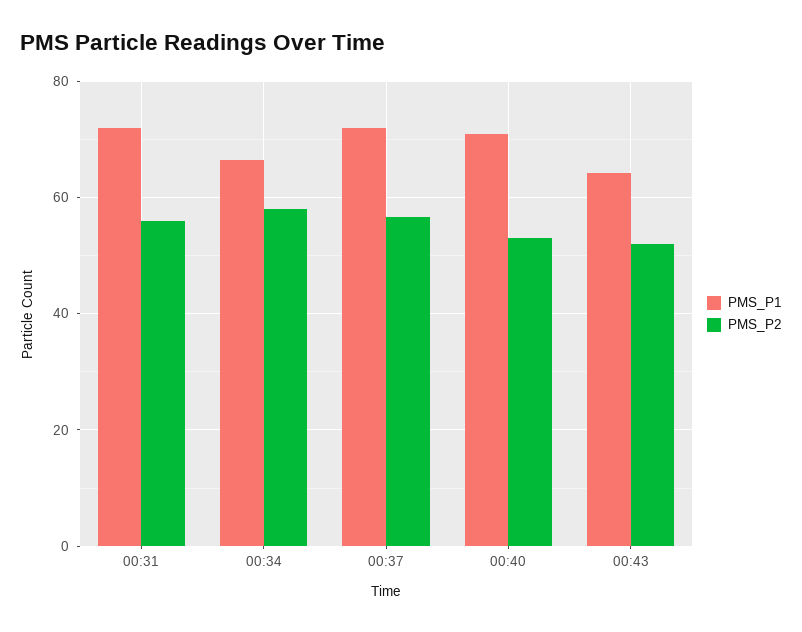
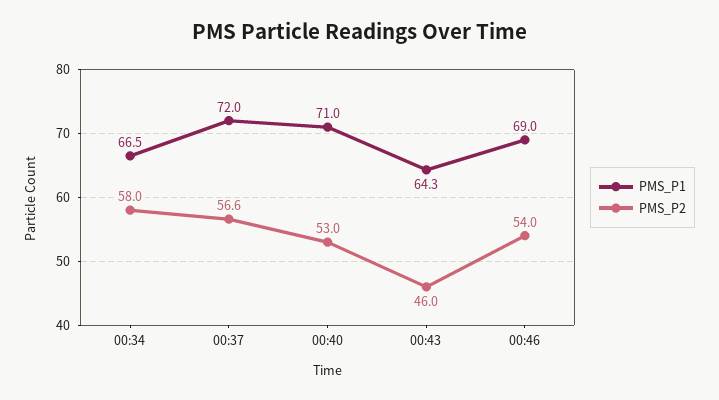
PMS_P1, 00:31: 72 -> none
PMS_P2, 00:31: 56 -> none
PMS_P2, 00:43: 52 -> 46
PMS_P1, 00:46: none -> 69
PMS_P2, 00:46: none -> 54

